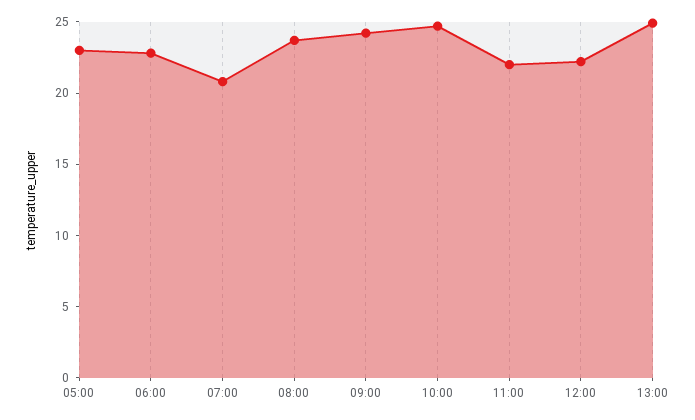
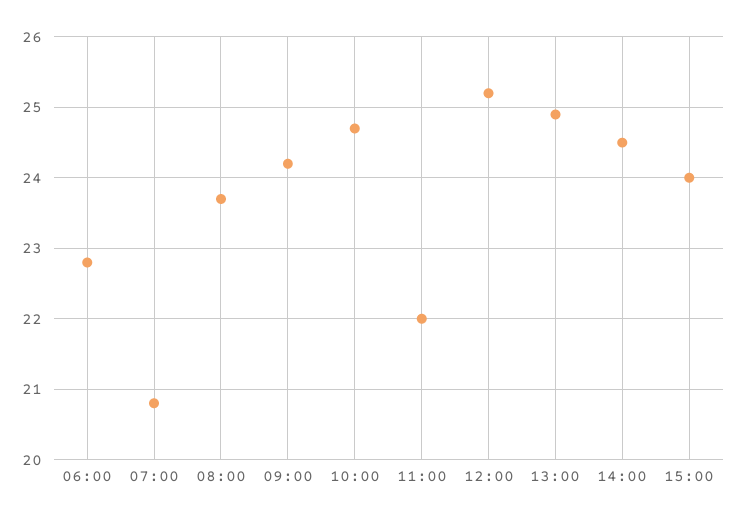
05:00: 23 -> none
12:00: 22 -> 25.2
14:00: none -> 24.5
15:00: none -> 24

